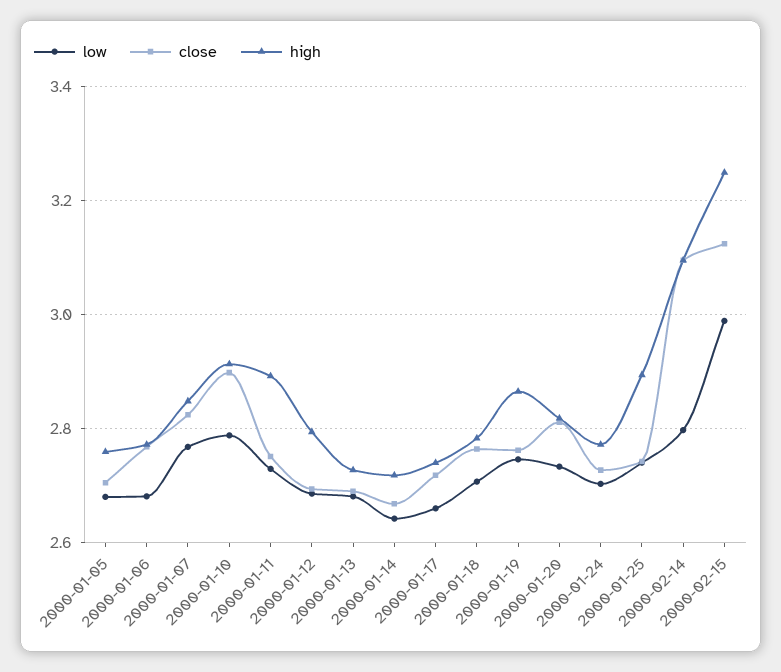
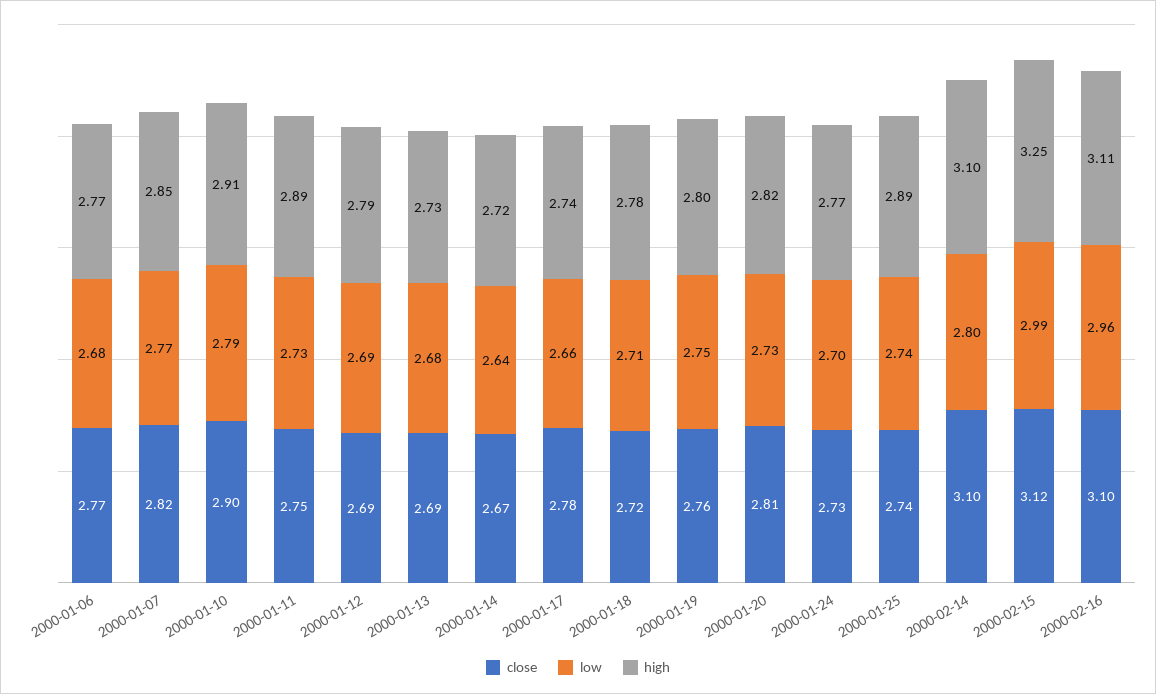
low, 2000-01-05: 2.68 -> none
close, 2000-01-05: 2.7 -> none
high, 2000-01-05: 2.76 -> none
close, 2000-01-17: 2.72 -> 2.78
close, 2000-01-18: 2.76 -> 2.72
high, 2000-01-19: 2.86 -> 2.8
close, 2000-02-16: none -> 3.1
low, 2000-02-16: none -> 2.96
high, 2000-02-16: none -> 3.11

